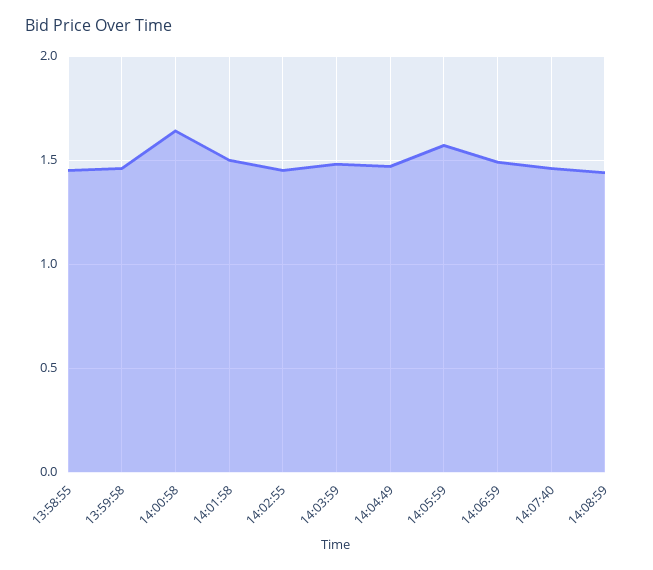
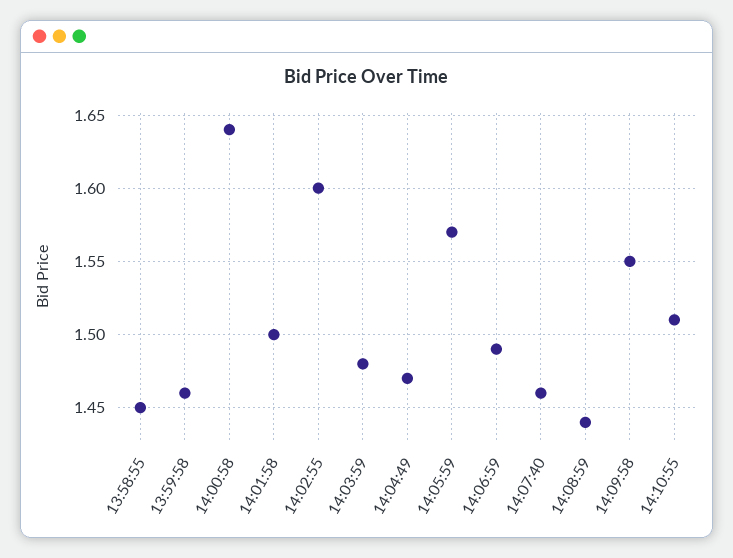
14:02:55: 1.45 -> 1.6
14:09:58: none -> 1.55
14:10:55: none -> 1.51

